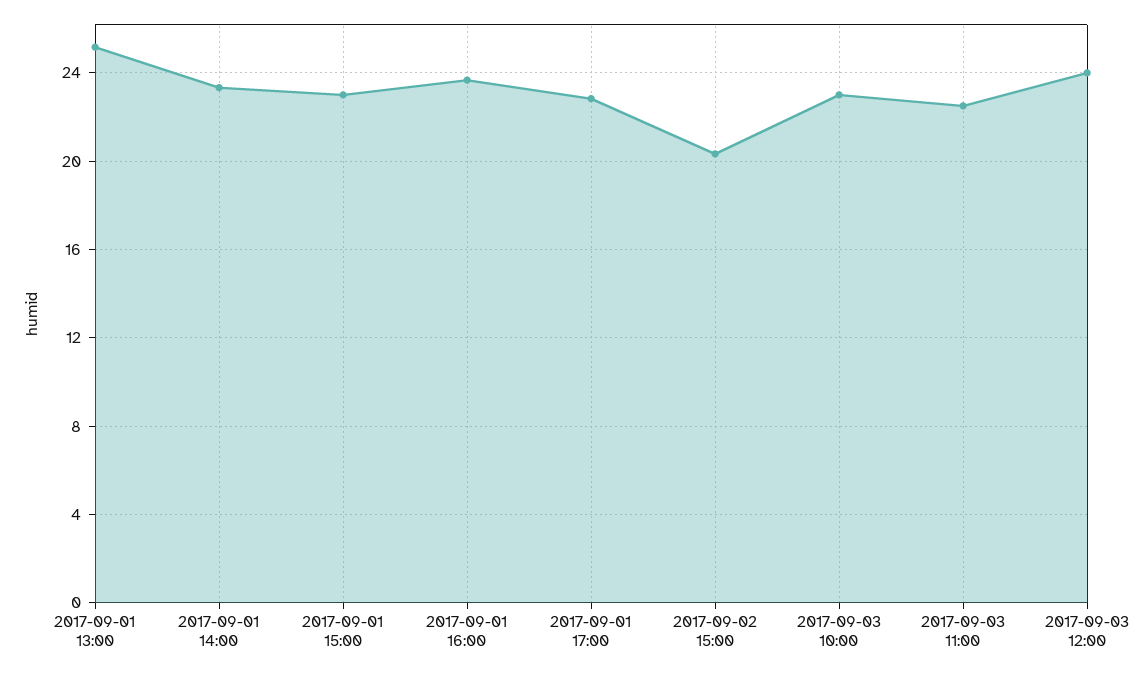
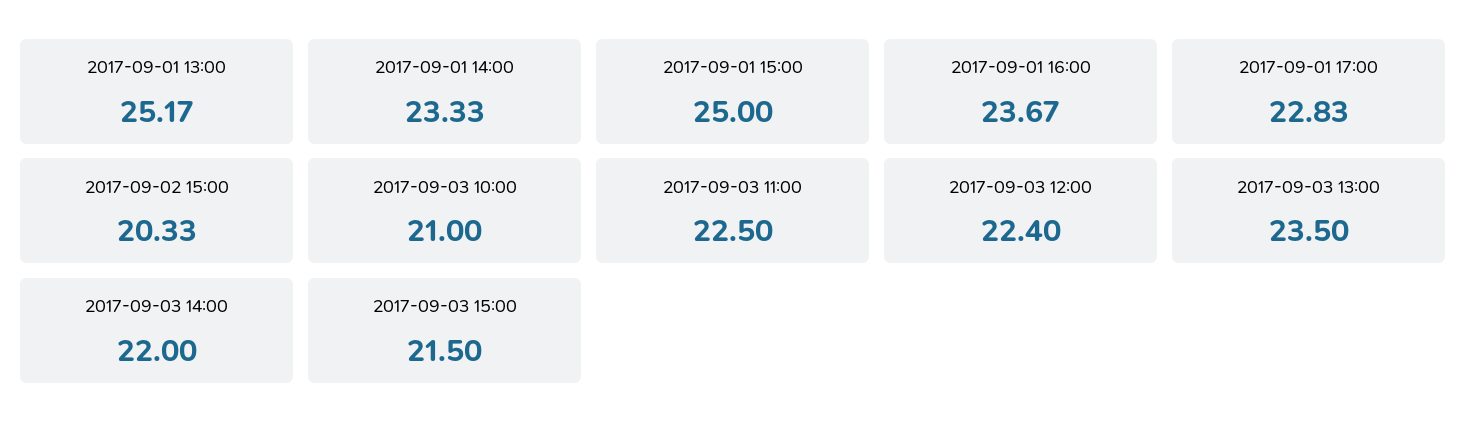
2017-09-01 15:00: 23 -> 25
2017-09-03 10:00: 23 -> 21
2017-09-03 12:00: 24 -> 22.4
2017-09-03 13:00: none -> 23.5
2017-09-03 14:00: none -> 22
2017-09-03 15:00: none -> 21.5

